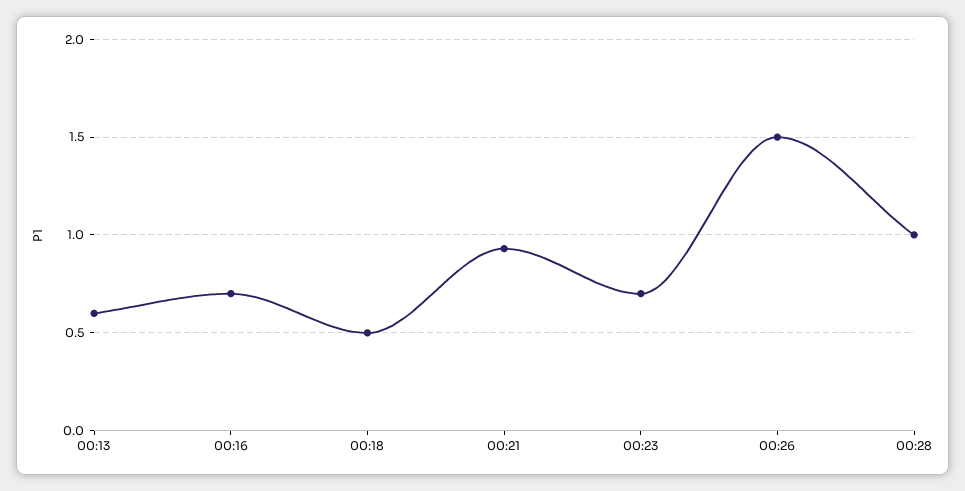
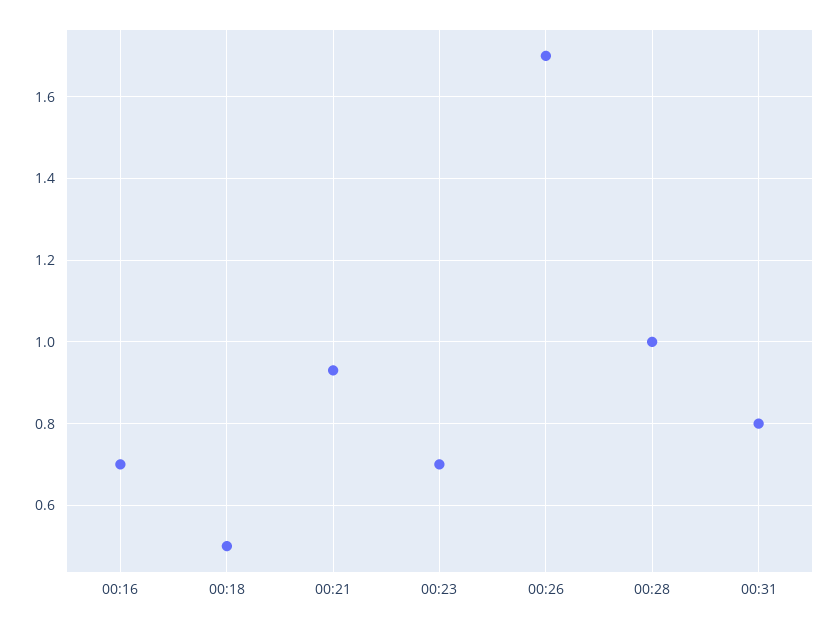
00:13: 0.6 -> none
00:26: 1.5 -> 1.7
00:31: none -> 0.8

